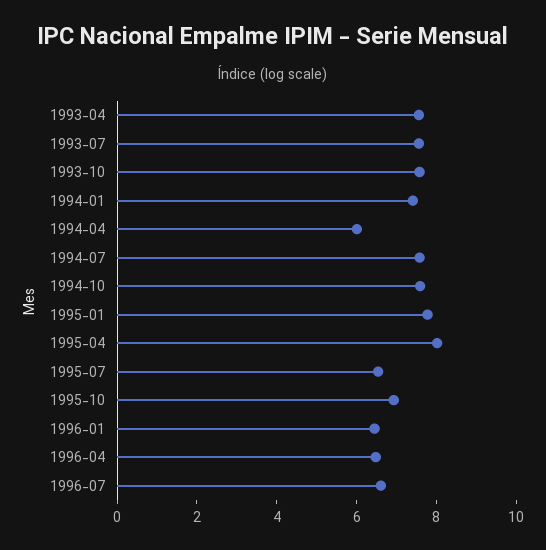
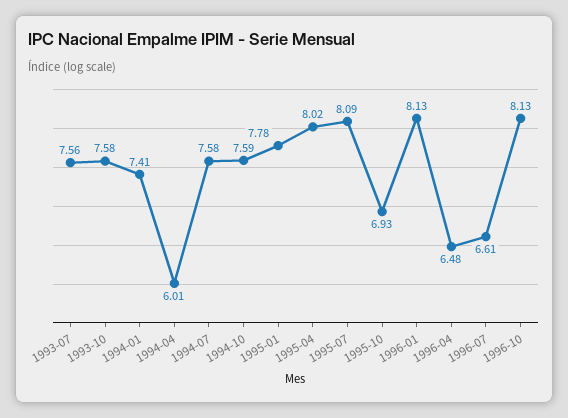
1993-04: 7.5 -> none
1995-07: 6.5 -> 8.09
1996-01: 6.5 -> 8.13
1996-10: none -> 8.13

